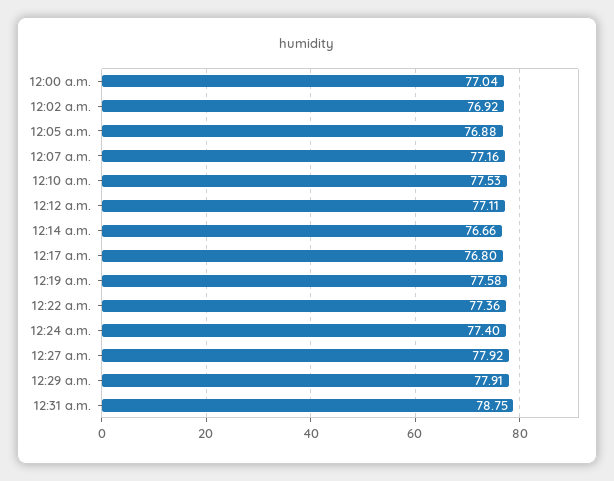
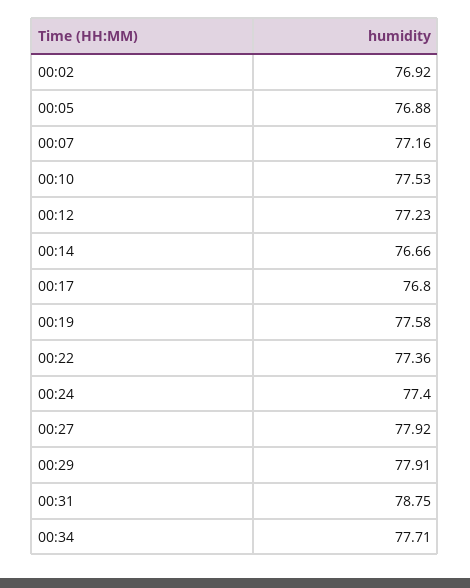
12:00 a.m.: 77.04 -> none
12:12 a.m.: 77.11 -> 77.23
00:34: none -> 77.71

